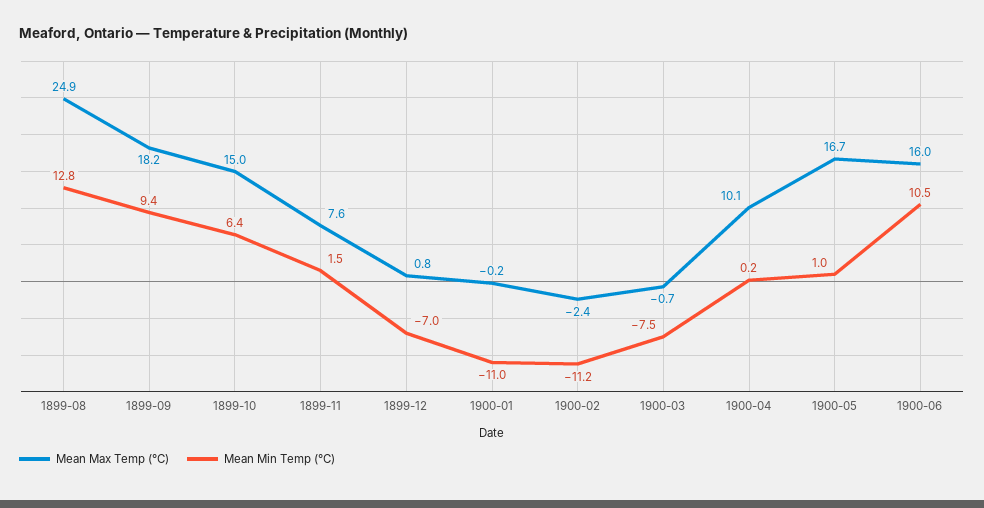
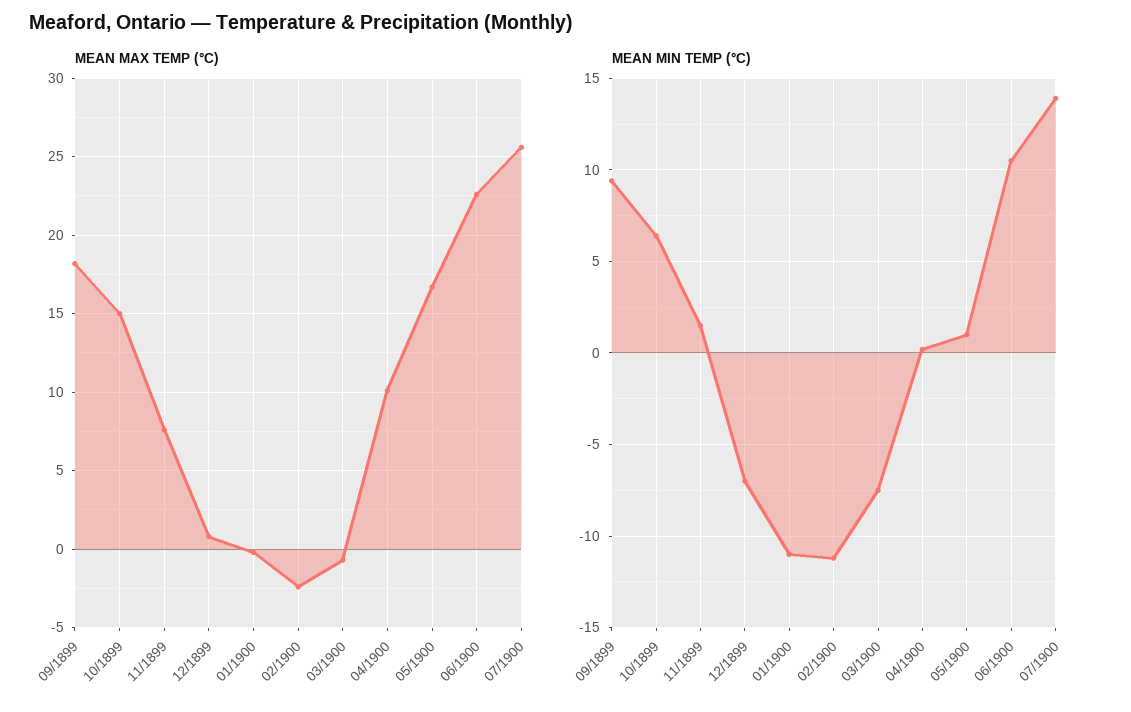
Mean Max Temp (°C), 1899-08: 24.9 -> none
Mean Min Temp (°C), 1899-08: 12.8 -> none
Mean Max Temp (°C), 1900-06: 16 -> 22.5
Mean Max Temp (°C), 07/1900: none -> 25.5
Mean Min Temp (°C), 07/1900: none -> 14

